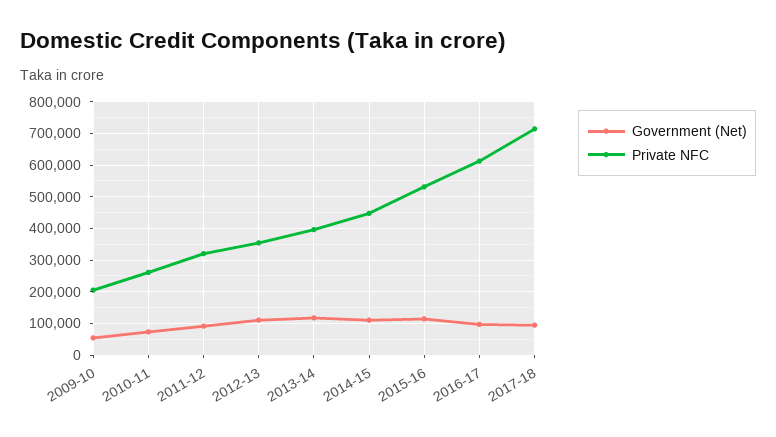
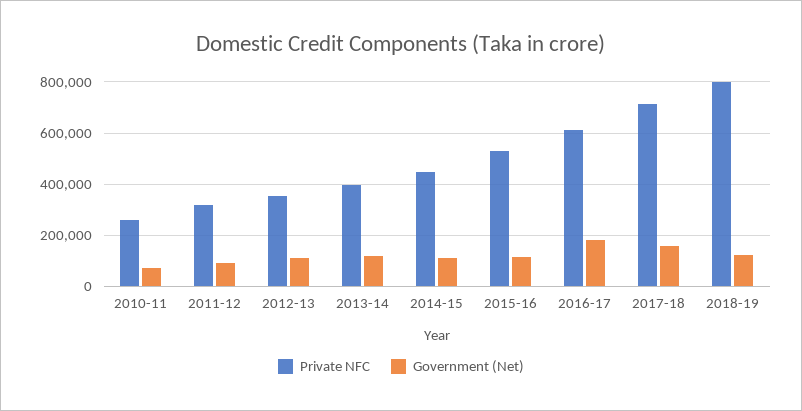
Government (Net), 2009-10: 60000 -> none
Private NFC, 2009-10: 200000 -> none
Government (Net), 2016-17: 100000 -> 175000
Government (Net), 2017-18: 100000 -> 150000
Private NFC, 2018-19: none -> 800000
Government (Net), 2018-19: none -> 125000

